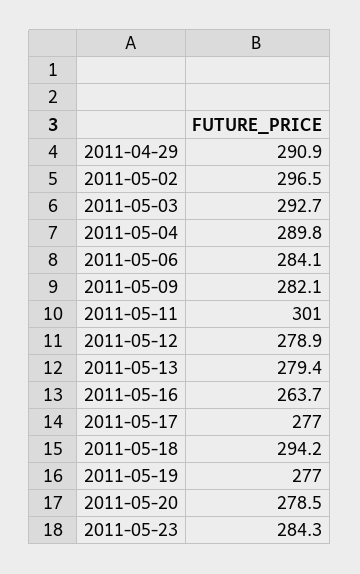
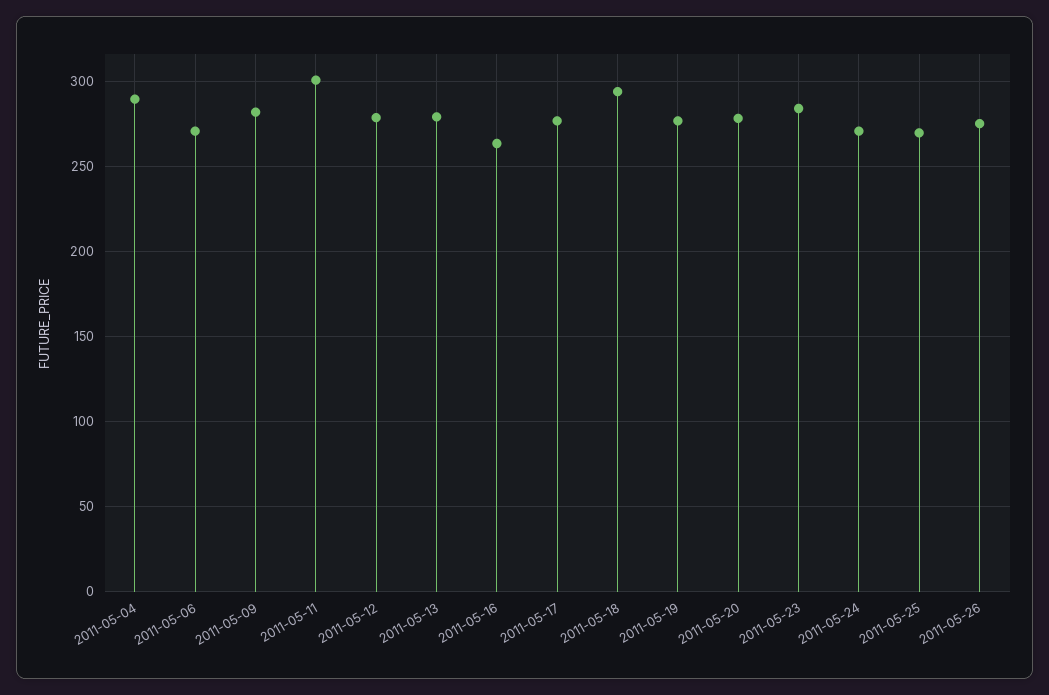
2011-04-29: 290.9 -> none
2011-05-02: 296.5 -> none
2011-05-03: 292.7 -> none
2011-05-06: 284.1 -> 270
2011-05-24: none -> 270
2011-05-25: none -> 270
2011-05-26: none -> 275

